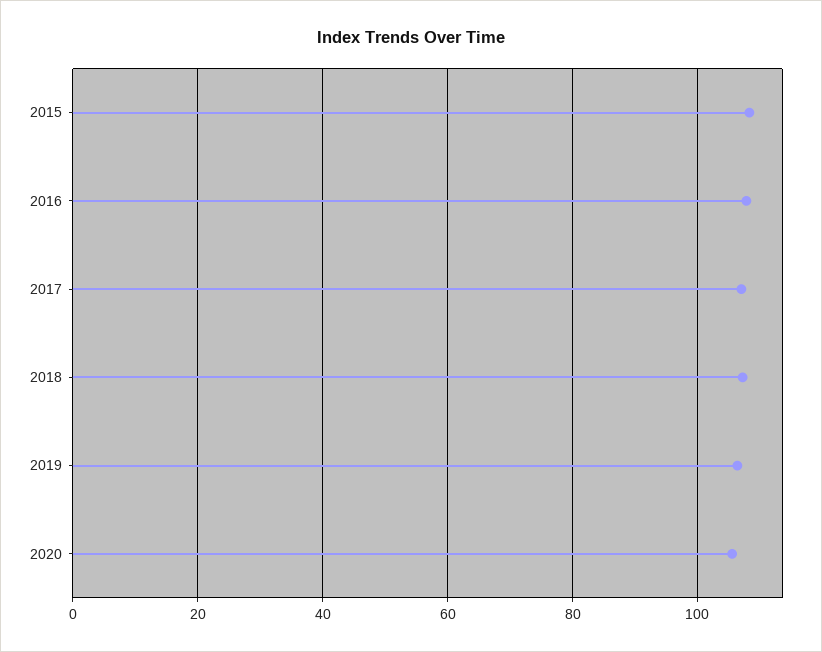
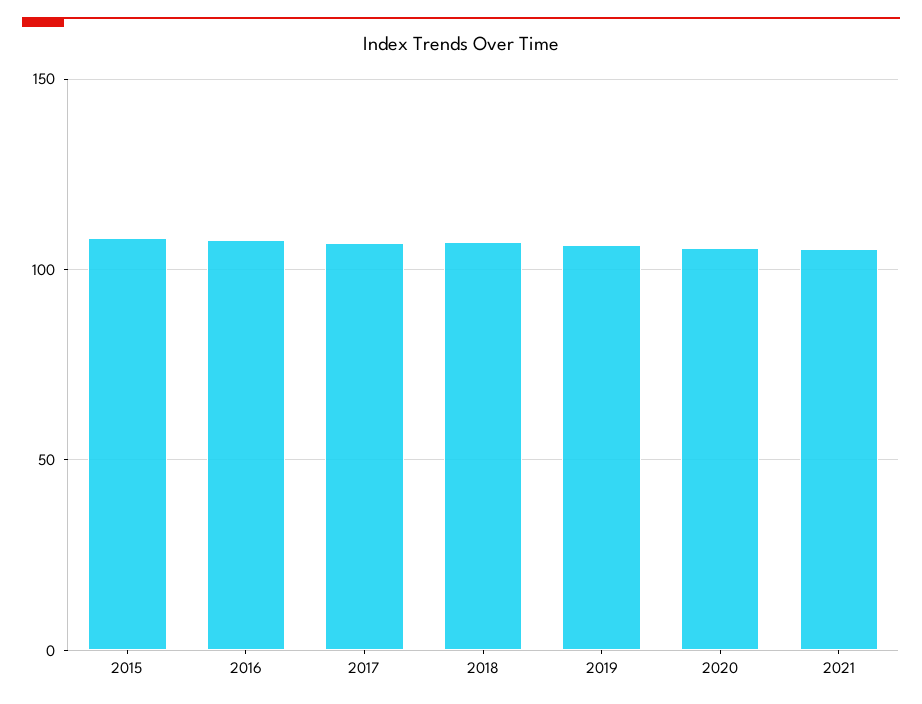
2021: none -> 105

